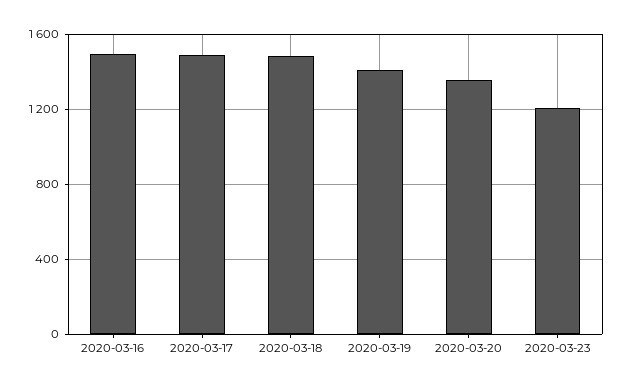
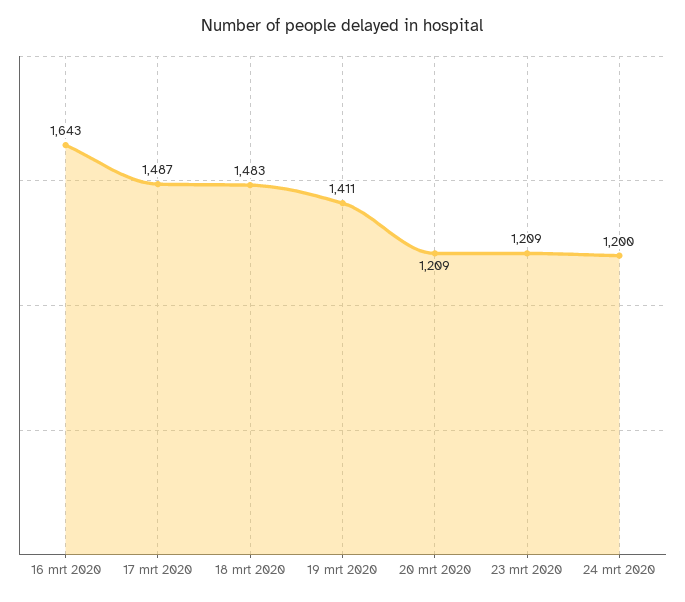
2020-03-16: 1500 -> 1643
2020-03-20: 1350 -> 1209
24 mrt 2020: none -> 1200

